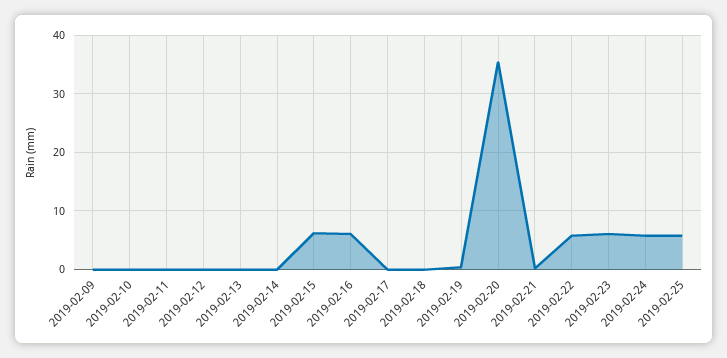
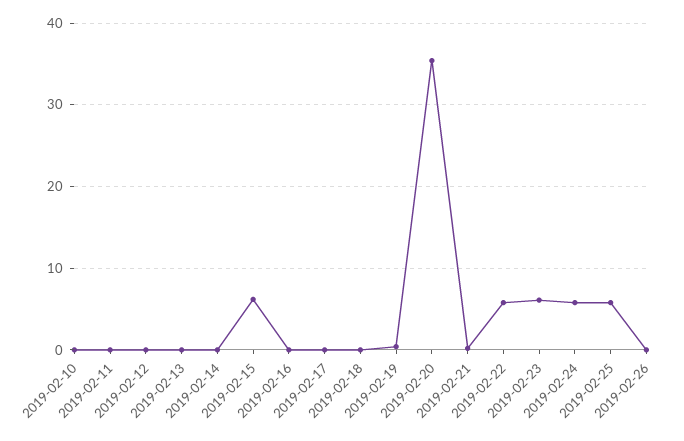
2019-02-09: 0 -> none
2019-02-16: 6 -> 0
2019-02-26: none -> 0

